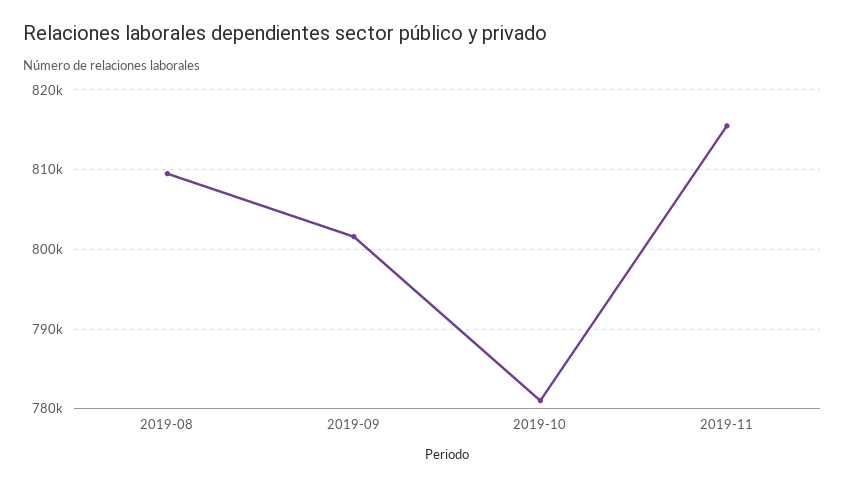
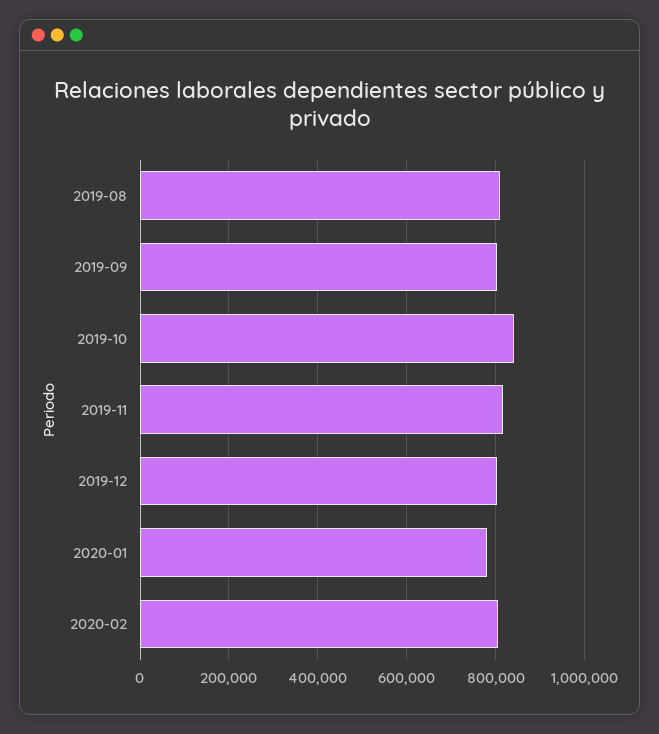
2019-10: 781000 -> 840000
2019-12: none -> 800000
2020-01: none -> 780000
2020-02: none -> 800000

